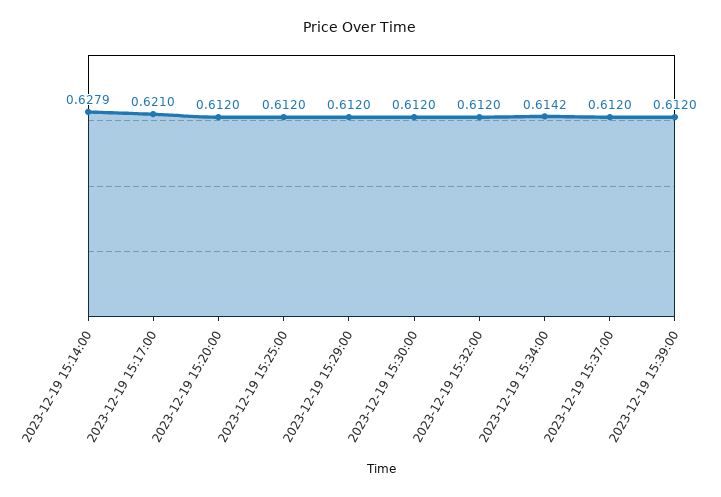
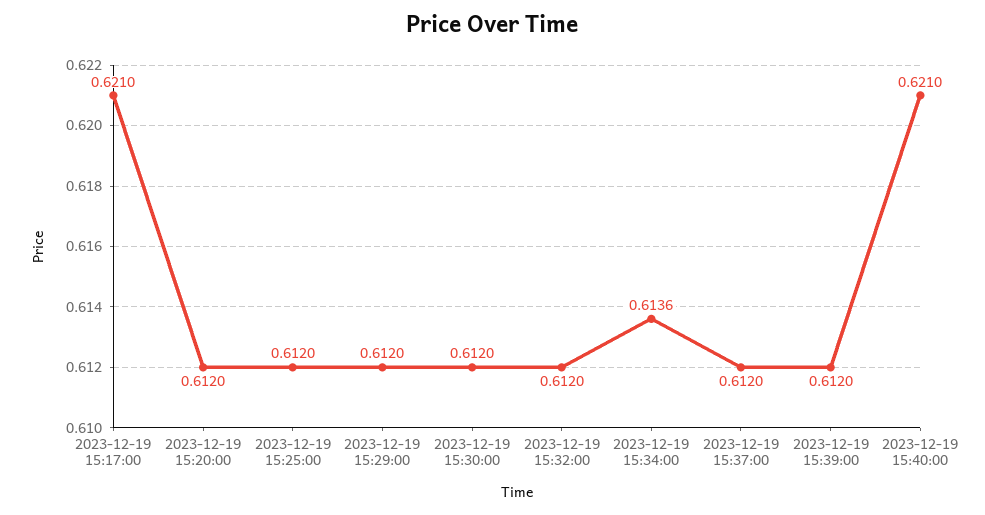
2023-12-19 15:14:00: 0.6279 -> none
2023-12-19 15:34:00: 0.6142 -> 0.6136
2023-12-19 15:40:00: none -> 0.621

